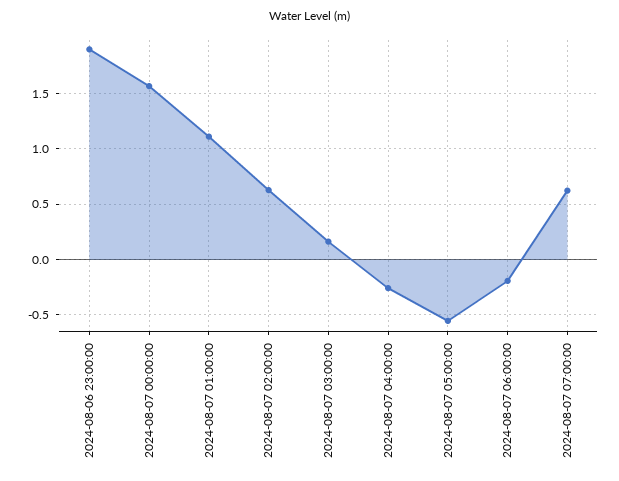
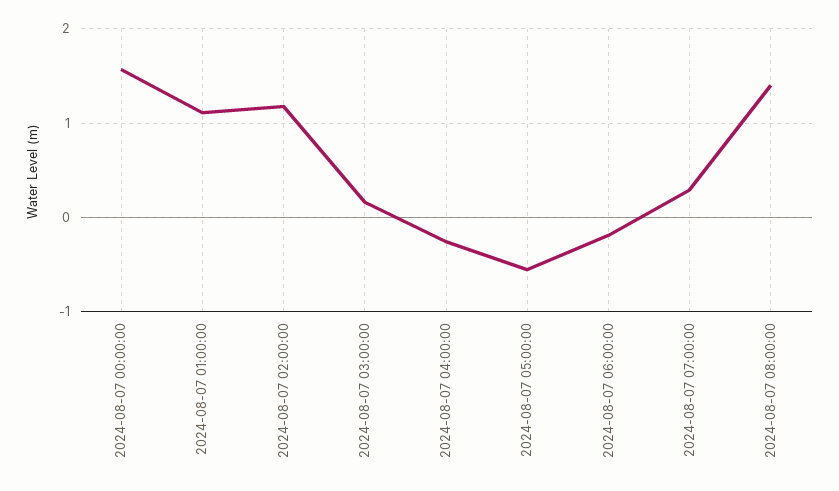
2024-08-06 23:00:00: 1.9 -> none
2024-08-07 02:00:00: 0.6 -> 1.2
2024-08-07 07:00:00: 0.6 -> 0.3
2024-08-07 08:00:00: none -> 1.4

